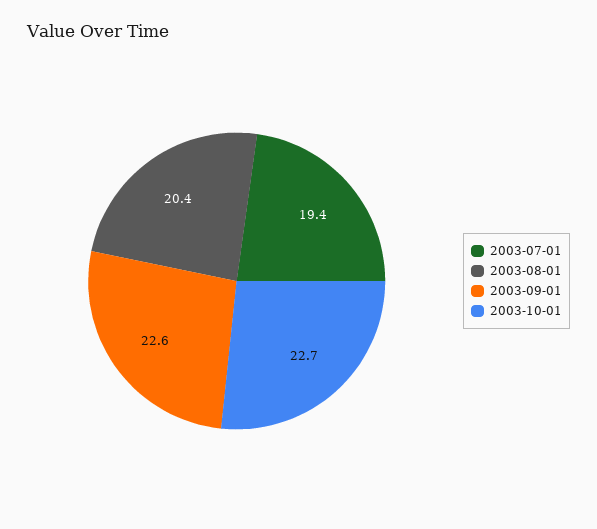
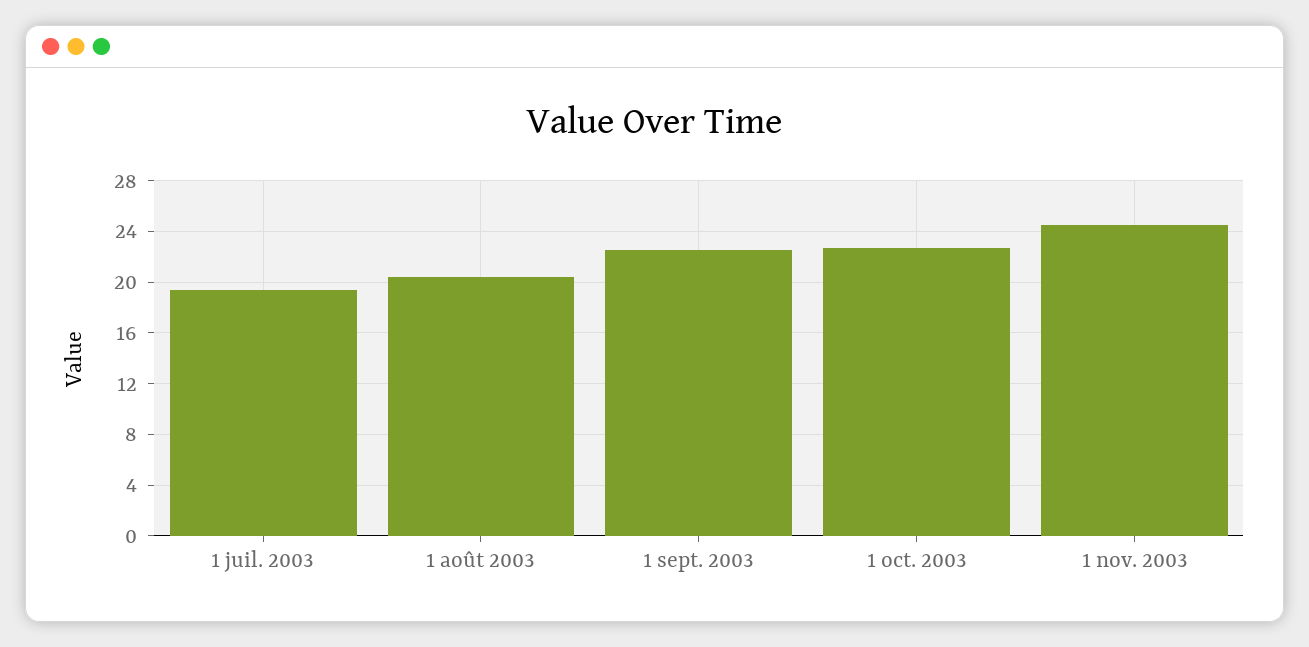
1 nov. 2003: none -> 24.5

